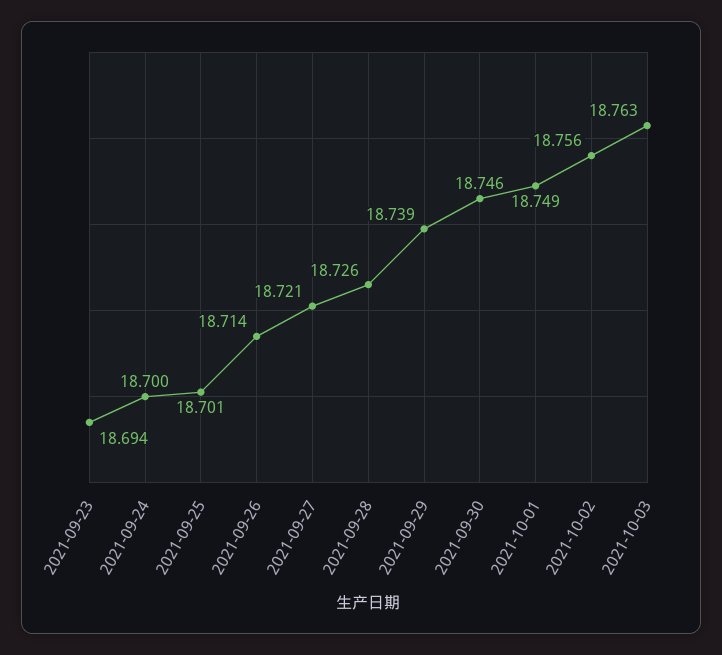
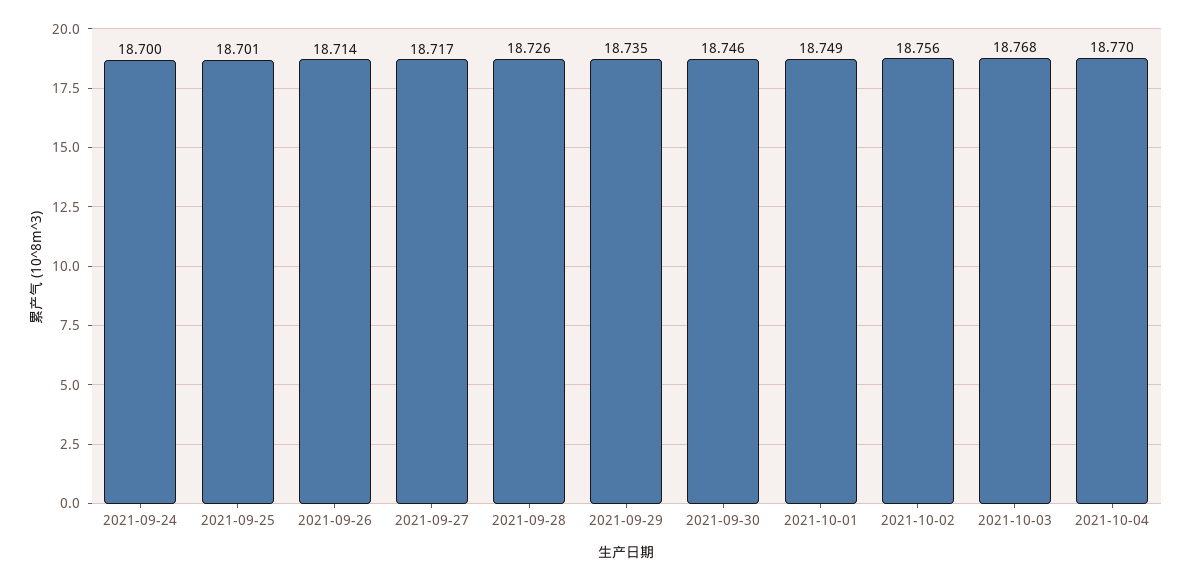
2021-09-23: 18.694 -> none
2021-09-27: 18.721 -> 18.717
2021-09-29: 18.739 -> 18.735
2021-10-03: 18.763 -> 18.768
2021-10-04: none -> 18.77

